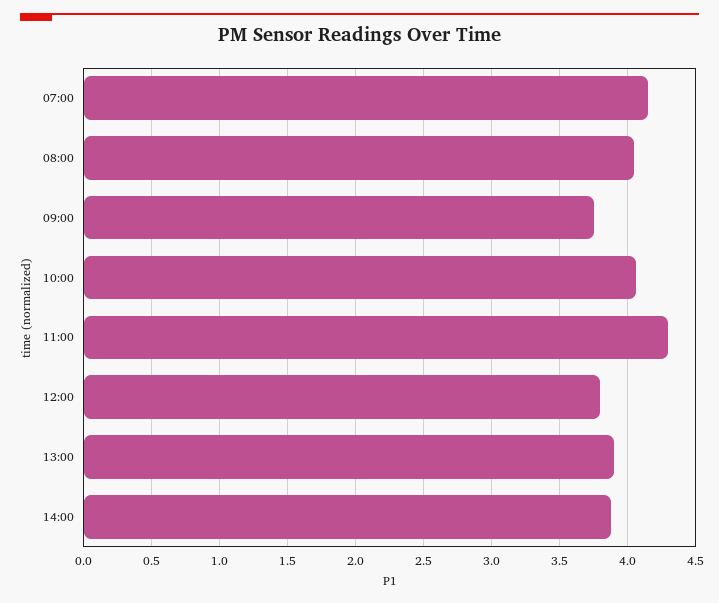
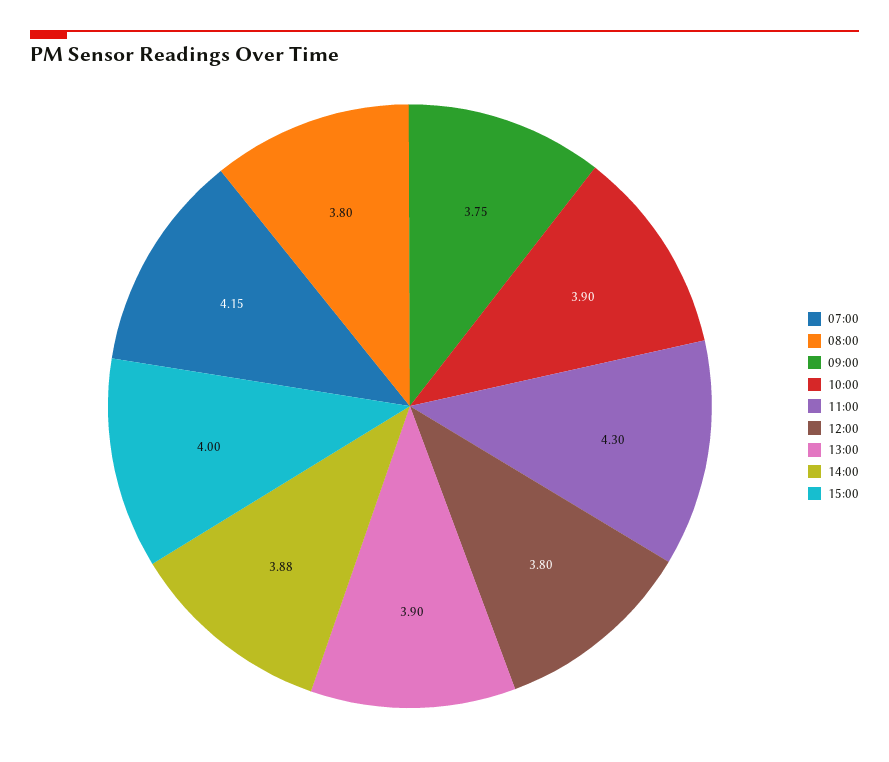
08:00: 4.05 -> 3.8
10:00: 4.05 -> 3.9
15:00: none -> 4

